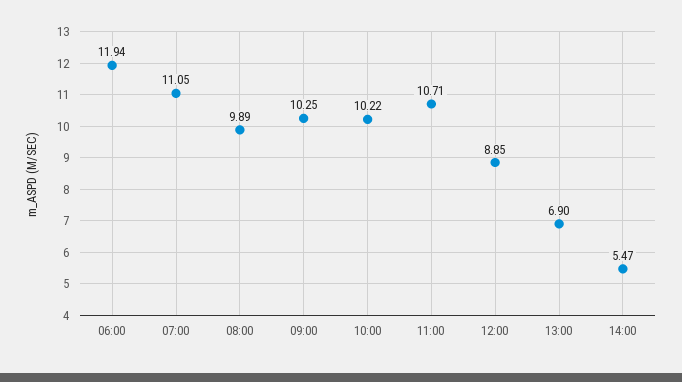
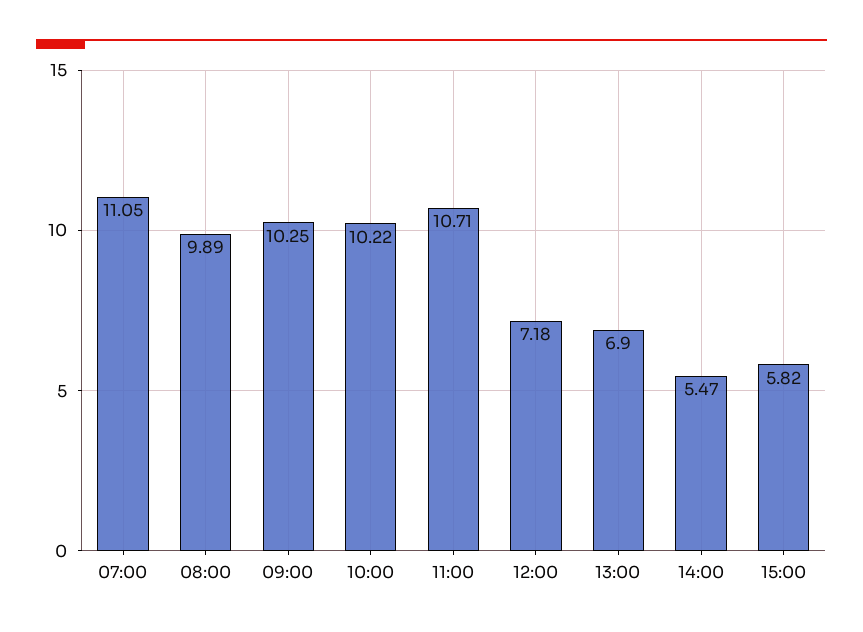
06:00: 11.94 -> none
12:00: 8.85 -> 7.18
15:00: none -> 5.82

